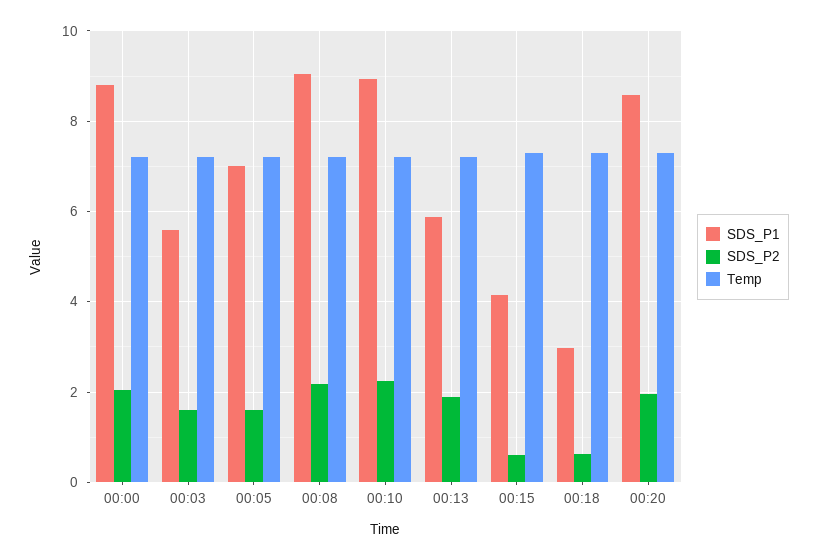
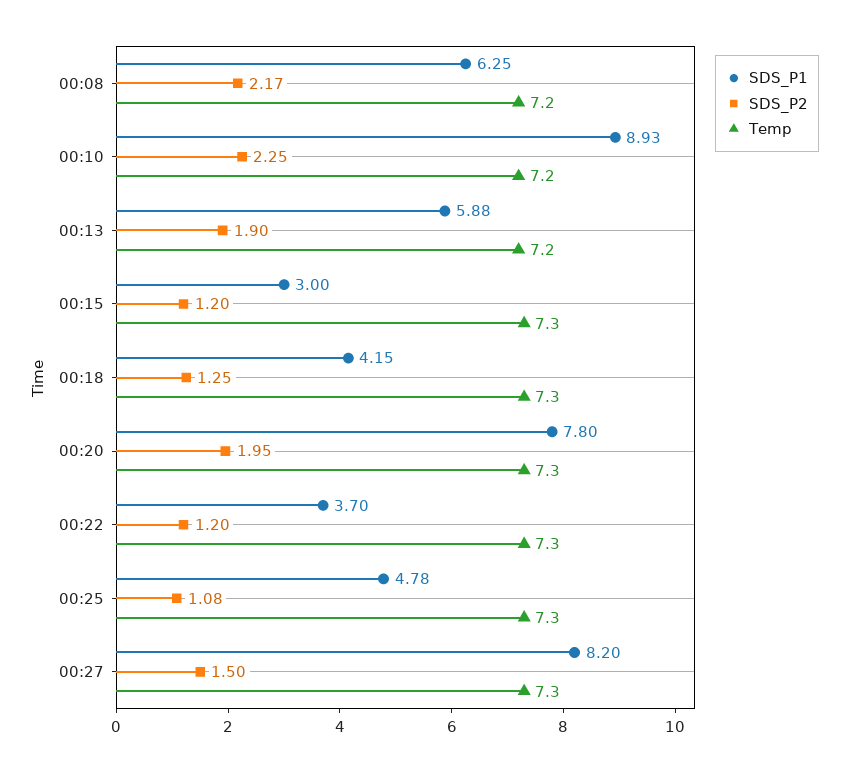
SDS_P1, 00:00: 8.8 -> none
SDS_P2, 00:00: 2 -> none
Temp, 00:00: 7.2 -> none
SDS_P1, 00:03: 5.6 -> none
SDS_P2, 00:03: 1.6 -> none
Temp, 00:03: 7.2 -> none
SDS_P1, 00:05: 7 -> none
SDS_P2, 00:05: 1.6 -> none
Temp, 00:05: 7.2 -> none
SDS_P1, 00:08: 9 -> 6.25
SDS_P1, 00:15: 4.2 -> 3
SDS_P2, 00:15: 0.6 -> 1.2
SDS_P1, 00:18: 3 -> 4.15
SDS_P2, 00:18: 0.6 -> 1.25
SDS_P1, 00:20: 8.6 -> 7.8
SDS_P1, 00:22: none -> 3.7
SDS_P2, 00:22: none -> 1.2
Temp, 00:22: none -> 7.3
SDS_P1, 00:25: none -> 4.78
SDS_P2, 00:25: none -> 1.08
Temp, 00:25: none -> 7.3
SDS_P1, 00:27: none -> 8.2
SDS_P2, 00:27: none -> 1.5
Temp, 00:27: none -> 7.3

